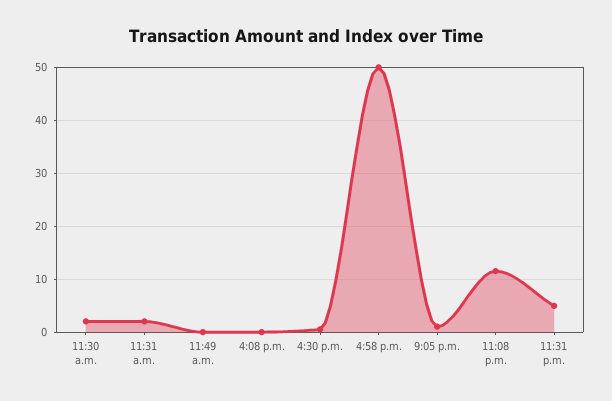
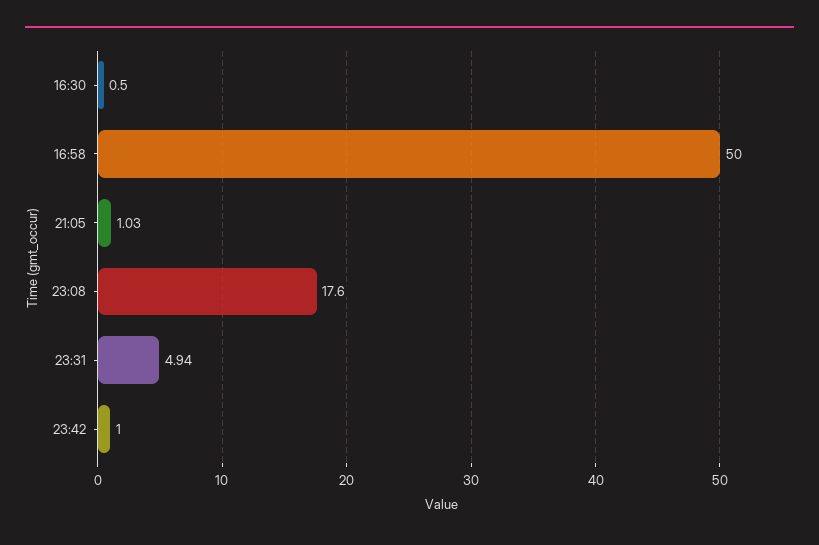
11:30 a.m.: 2 -> none
11:31 a.m.: 2 -> none
11:49 a.m.: 0 -> none
4:08 p.m.: 0 -> none
11:08 p.m.: 12 -> 17.6
23:42: none -> 1

